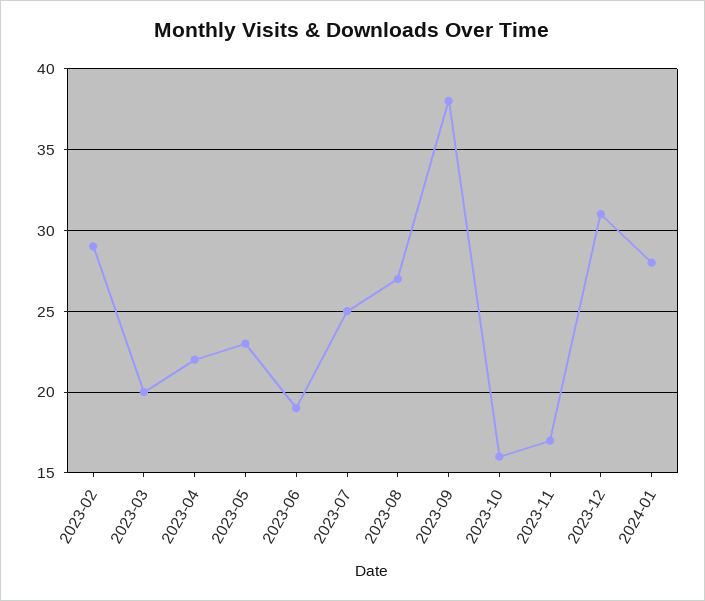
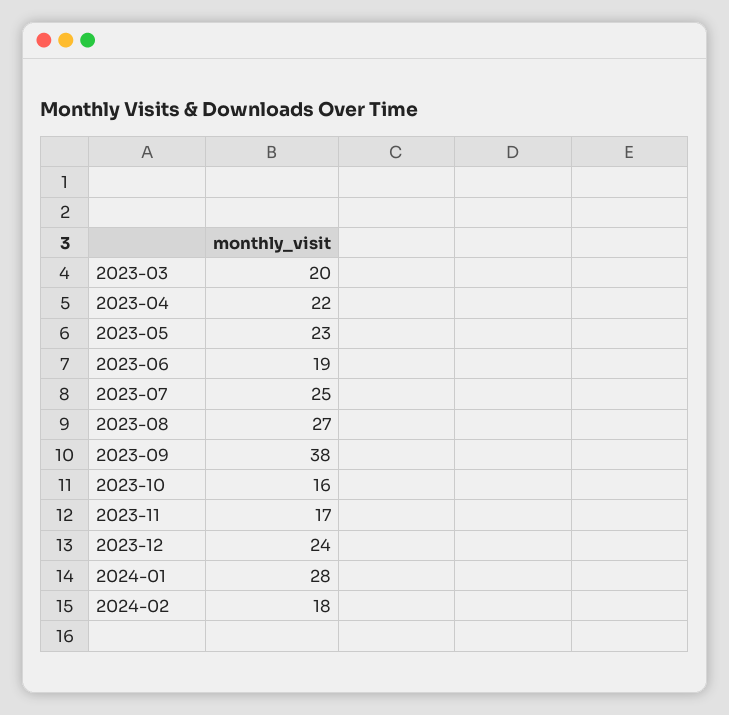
2023-02: 29 -> none
2023-12: 31 -> 24
2024-02: none -> 18

